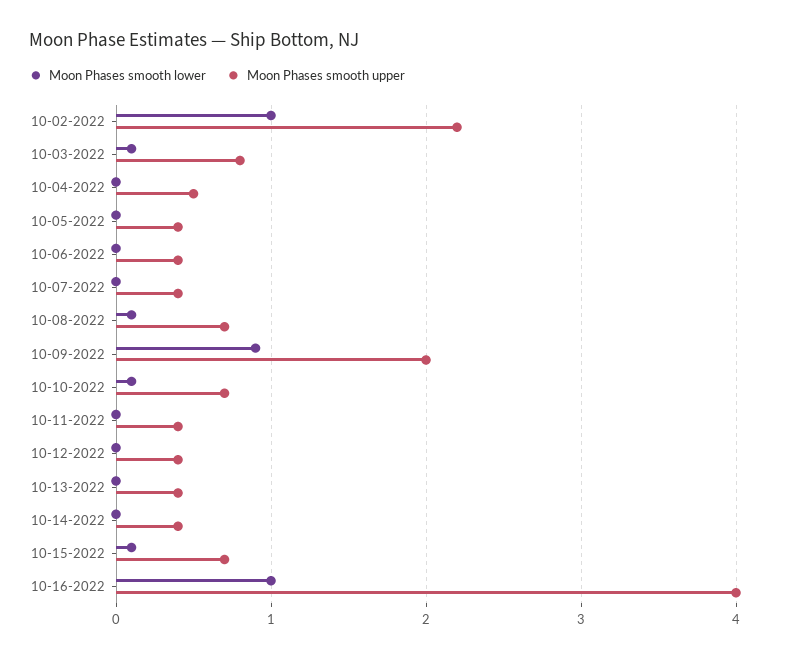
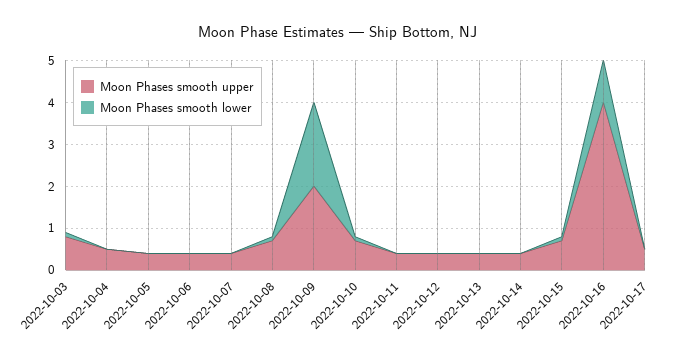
Moon Phases smooth lower, 10-02-2022: 1 -> none
Moon Phases smooth upper, 10-02-2022: 2.2 -> none
Moon Phases smooth lower, 10-09-2022: 0.9 -> 2
Moon Phases smooth upper, 2022-10-17: none -> 0.5
Moon Phases smooth lower, 2022-10-17: none -> 0

